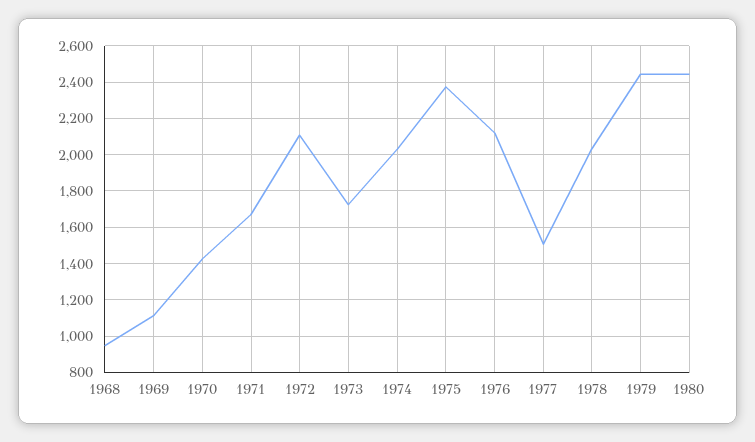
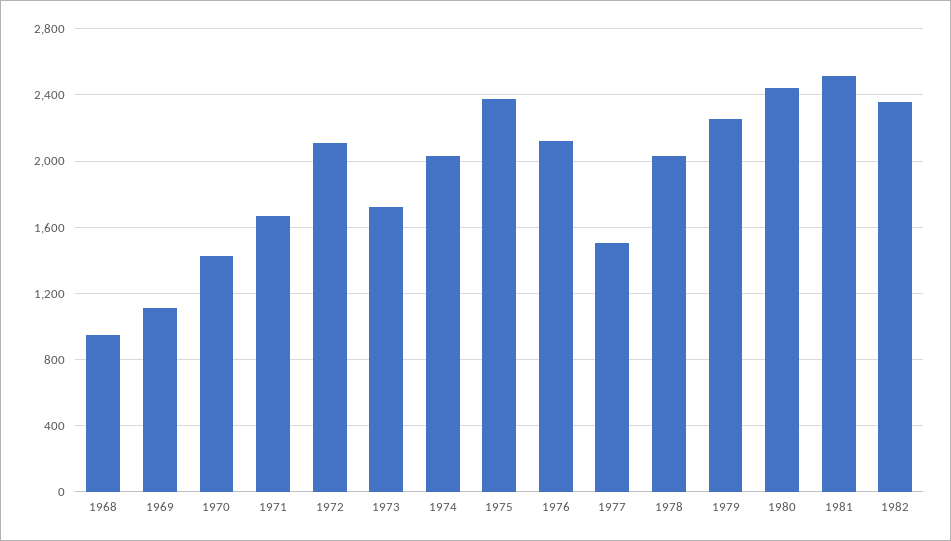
1979: 2450 -> 2250
1981: none -> 2500
1982: none -> 2350

